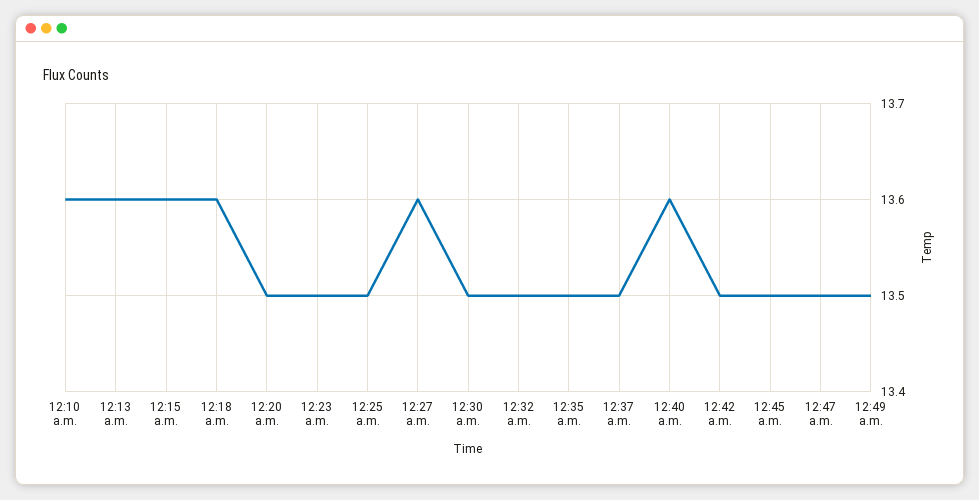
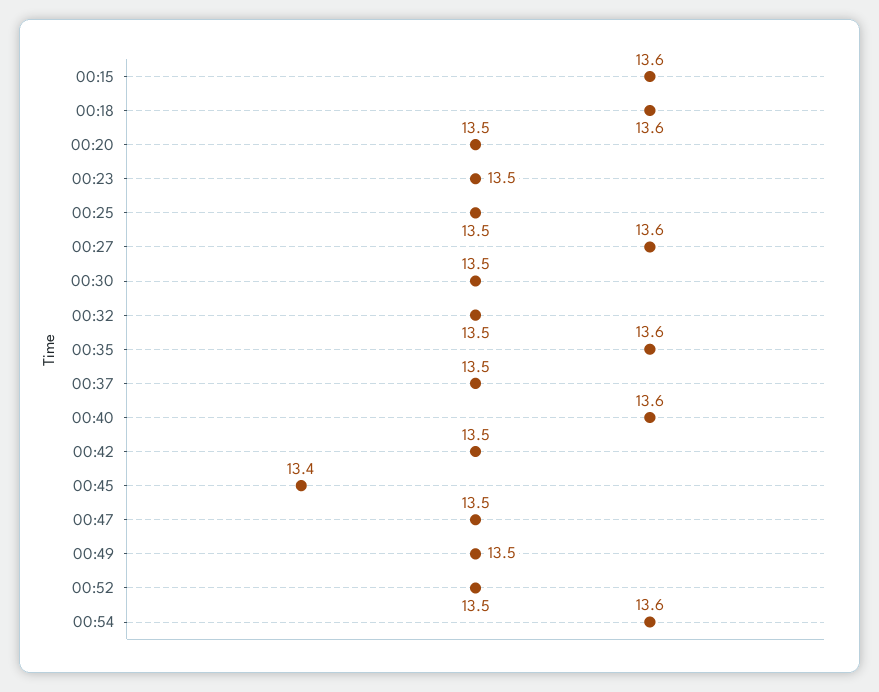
12:10 a.m.: 13.6 -> none
12:13 a.m.: 13.6 -> none
12:35 a.m.: 13.5 -> 13.6
12:45 a.m.: 13.5 -> 13.4
00:52: none -> 13.5
00:54: none -> 13.6

